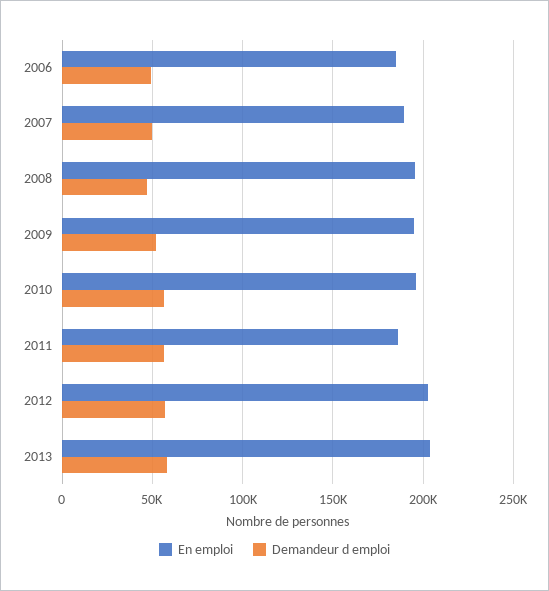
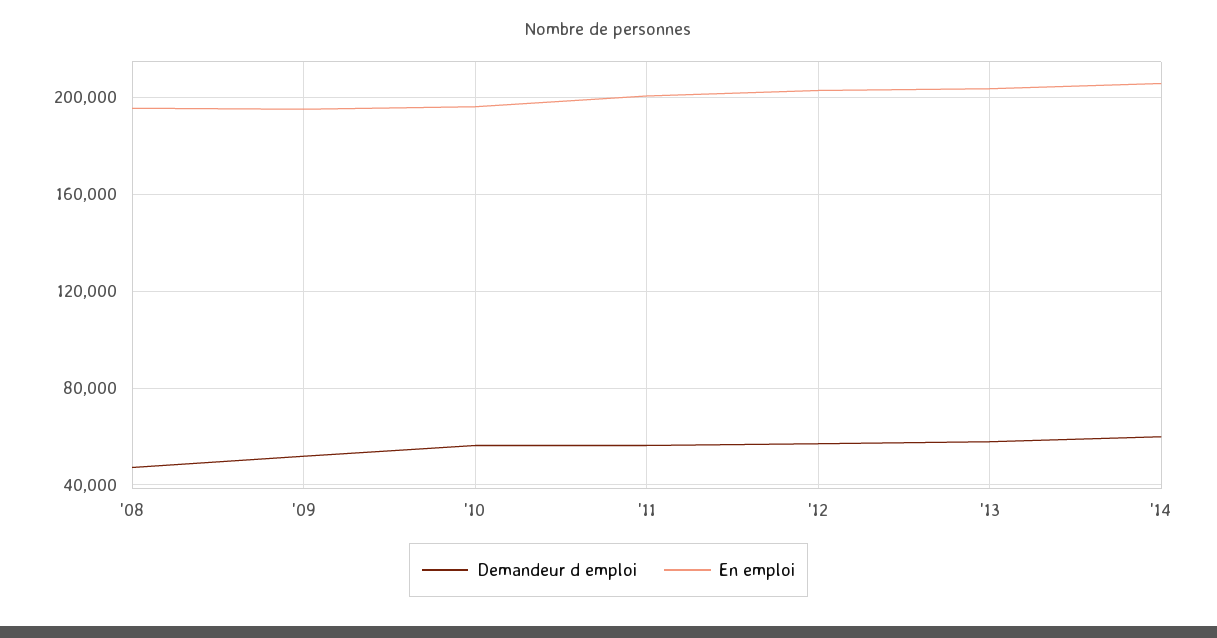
En emploi, 2006: 185000 -> none
Demandeur d emploi, 2006: 50000 -> none
En emploi, 2007: 190000 -> none
Demandeur d emploi, 2007: 50000 -> none
En emploi, 2011: 185000 -> 200000
Demandeur d emploi, '14: none -> 60000
En emploi, '14: none -> 205000

